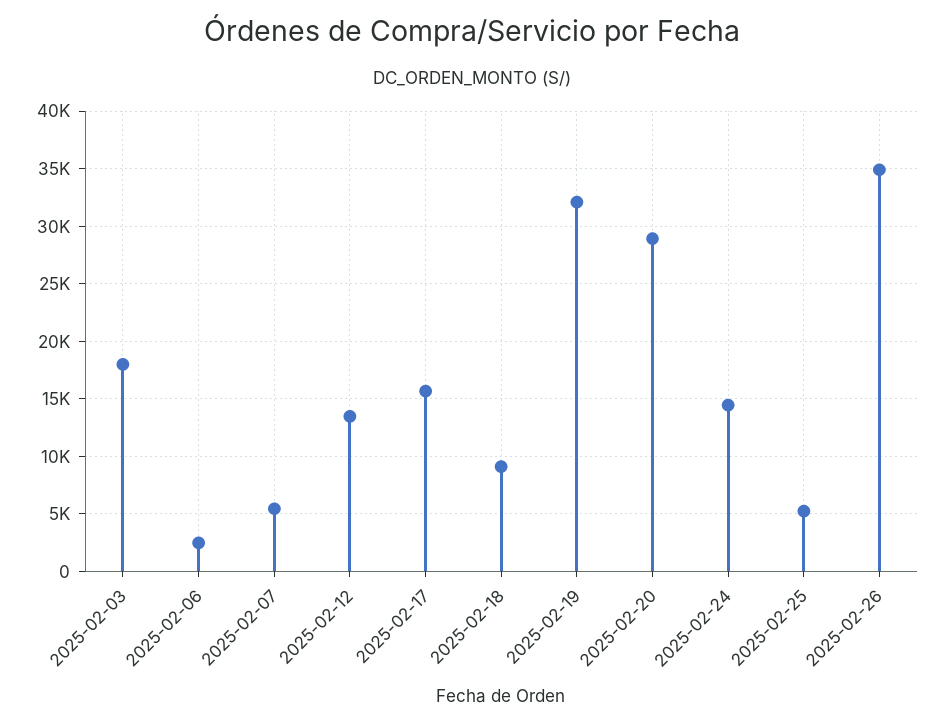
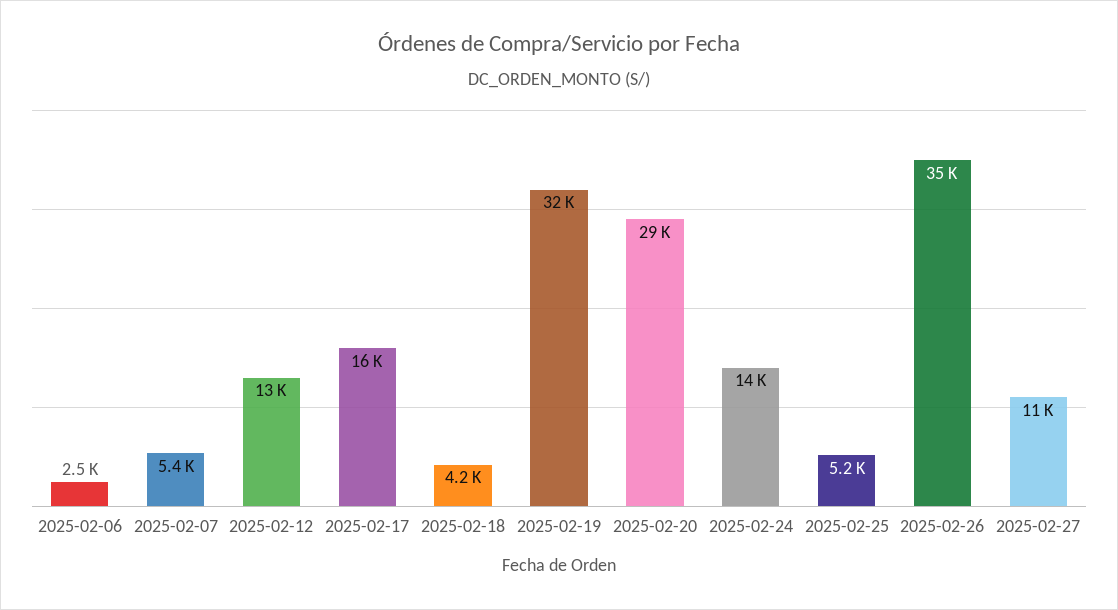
2025-02-03: 18000 -> none
2025-02-18: 9000 -> 4200
2025-02-27: none -> 11000

